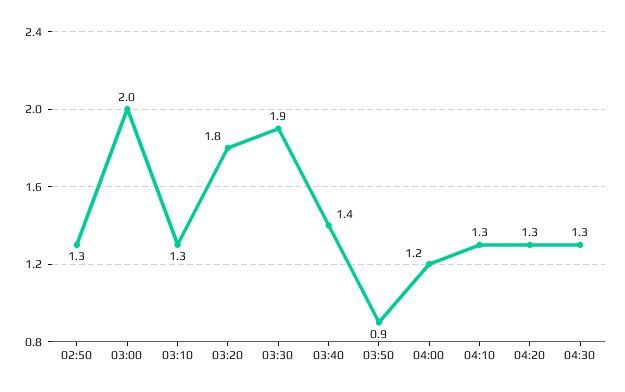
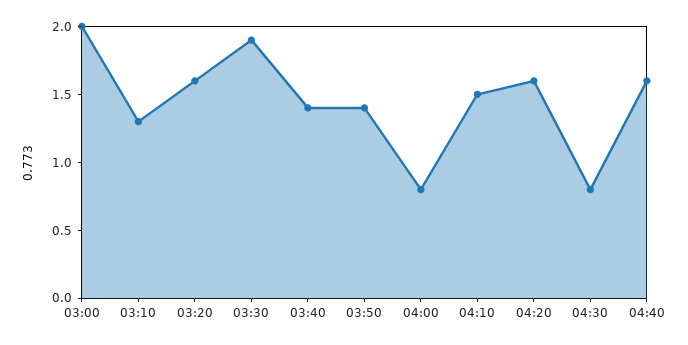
02:50: 1.3 -> none
03:20: 1.8 -> 1.6
03:50: 0.9 -> 1.4
04:00: 1.2 -> 0.8
04:10: 1.3 -> 1.5
04:20: 1.3 -> 1.6
04:30: 1.3 -> 0.8
04:40: none -> 1.6

